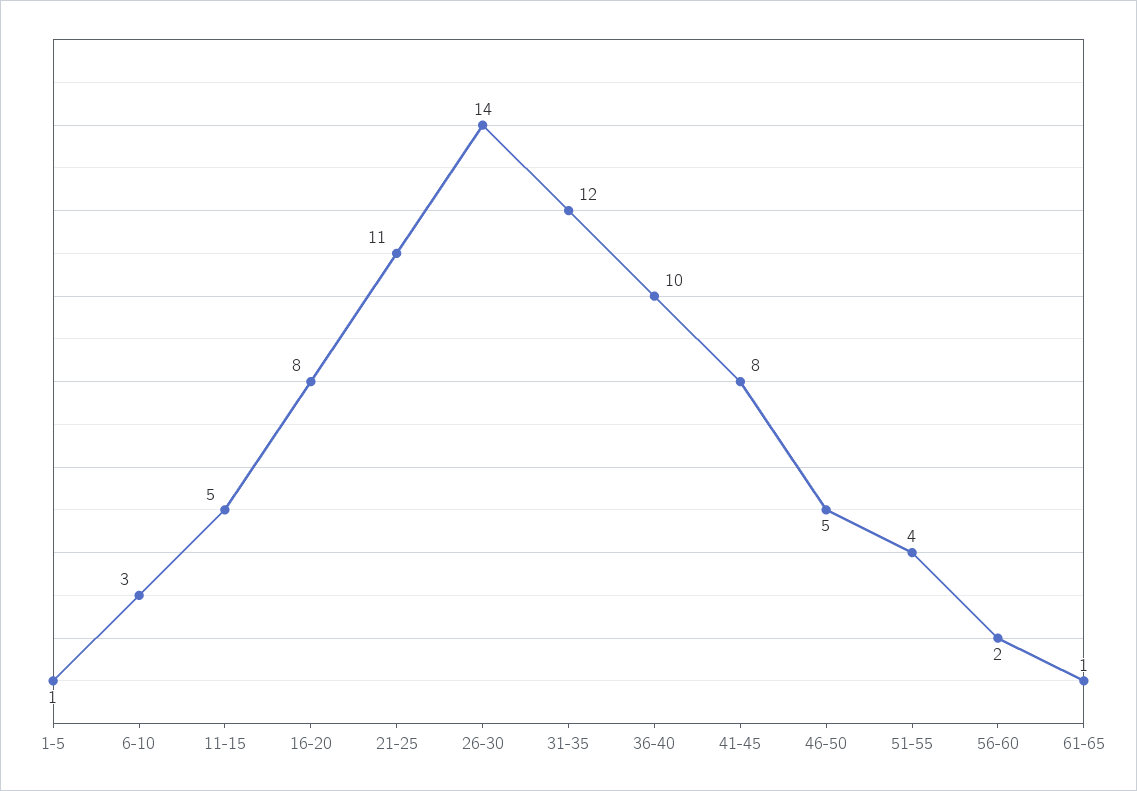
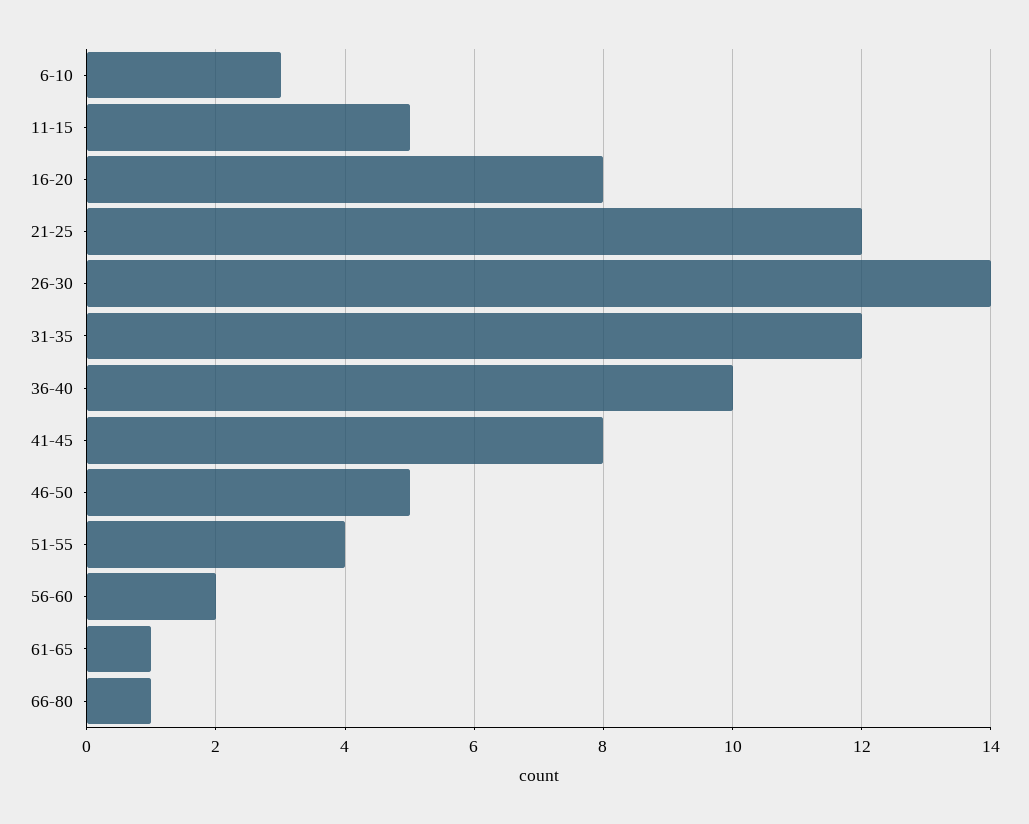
1-5: 1 -> none
21-25: 11 -> 12
66-80: none -> 1

